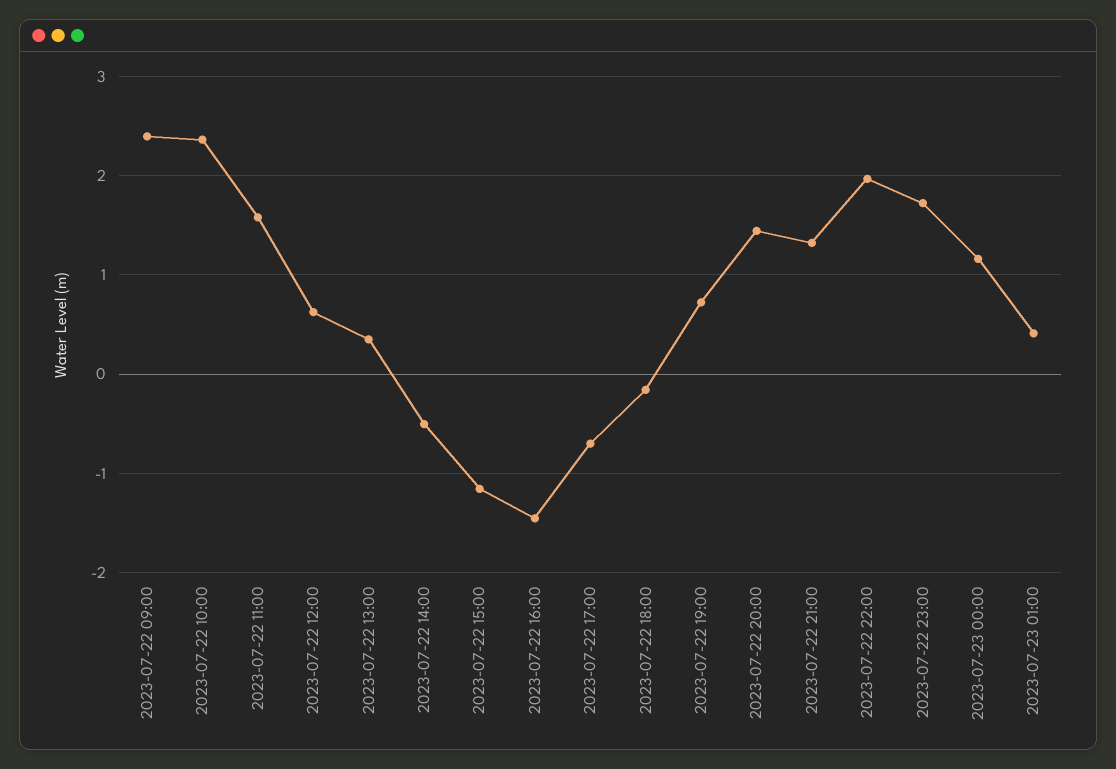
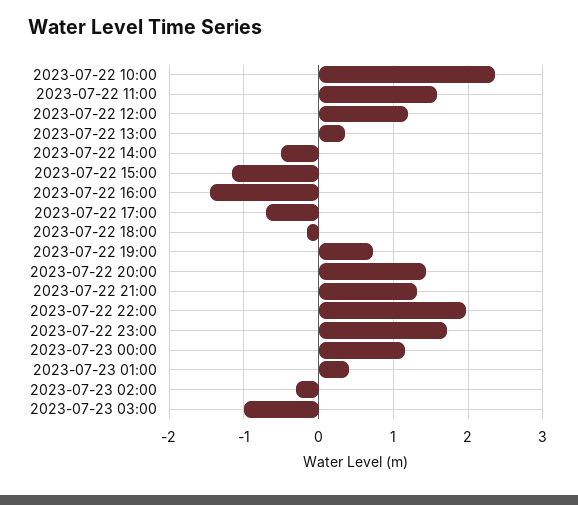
2023-07-22 09:00: 2.4 -> none
2023-07-22 12:00: 0.6 -> 1.2
2023-07-23 02:00: none -> -0.3
2023-07-23 03:00: none -> -1

